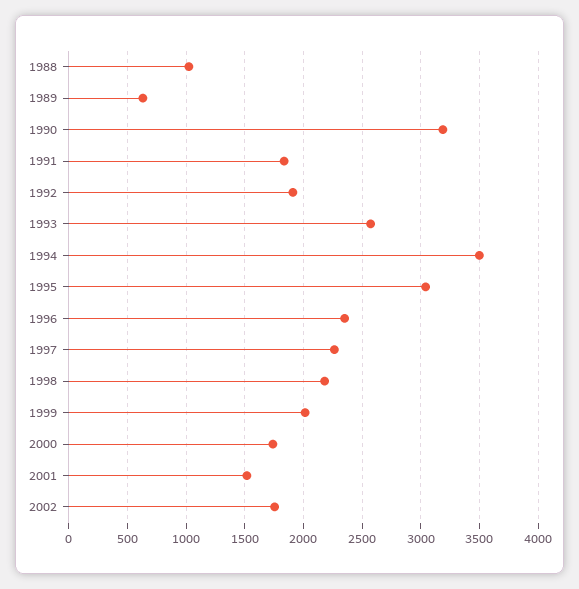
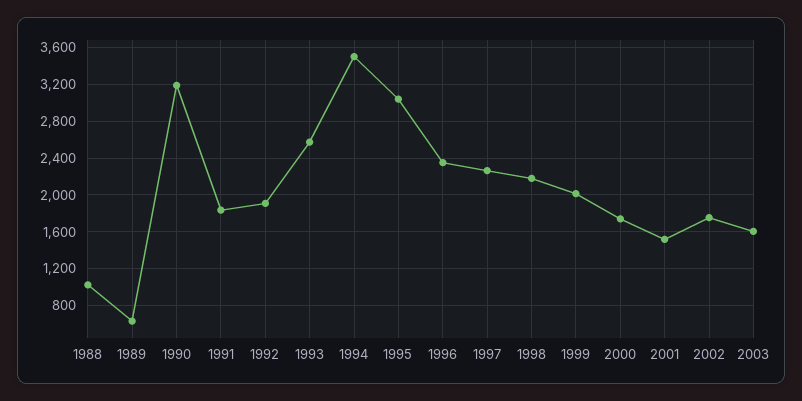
2003: none -> 1600

